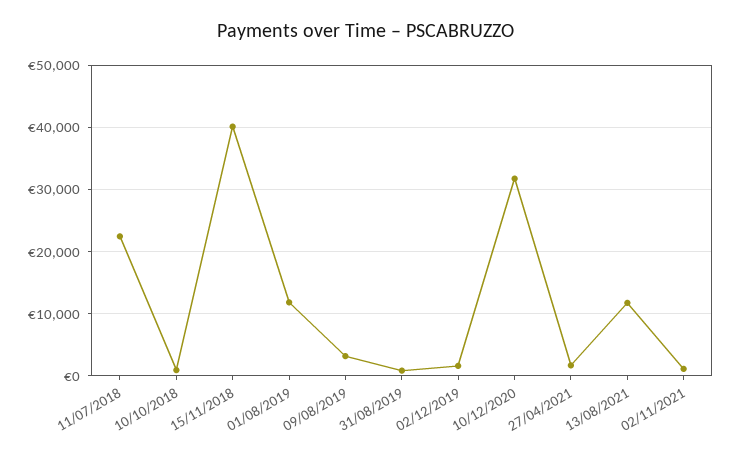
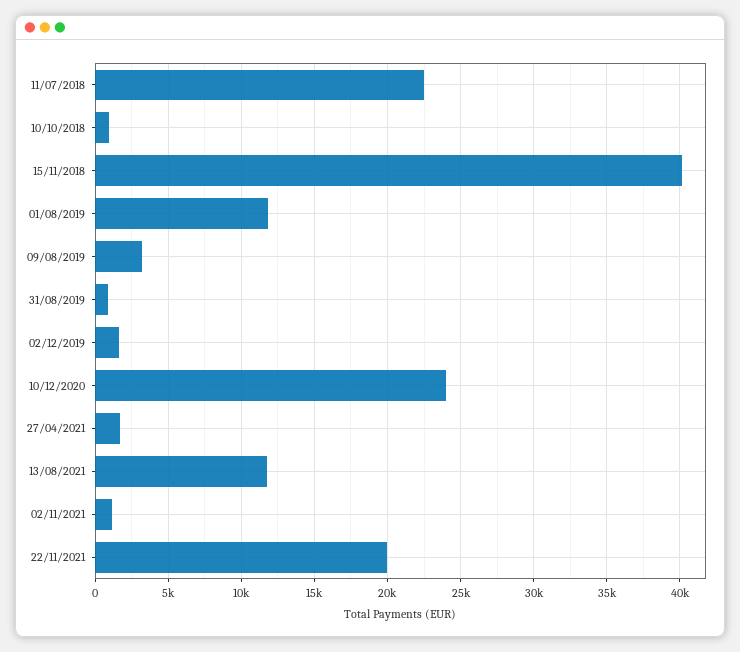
10/12/2020: 32000 -> 24000
22/11/2021: none -> 20000

